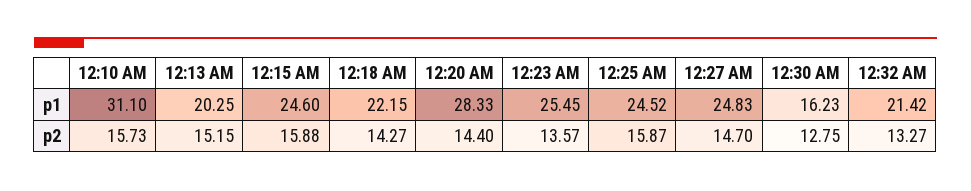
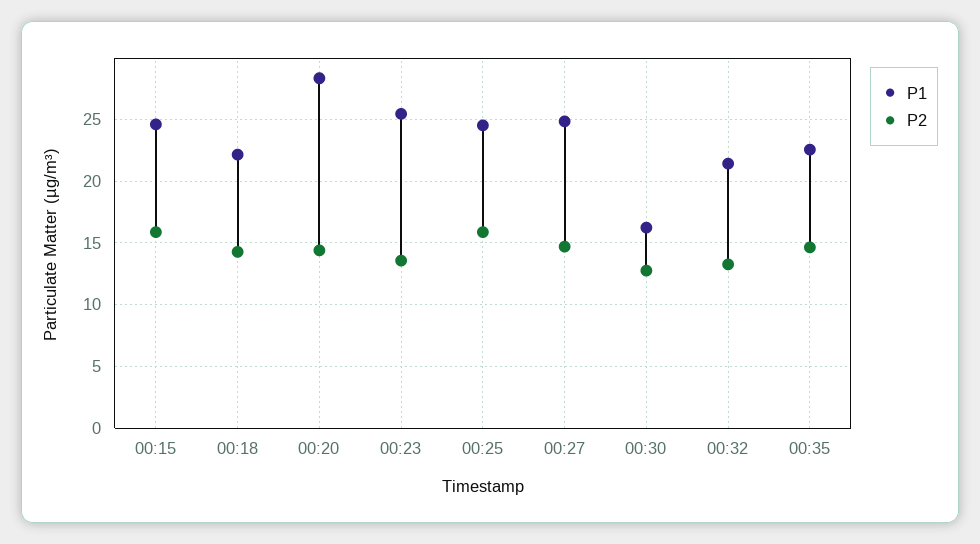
p1, 12:10 AM: 31.1 -> none
p1, 12:13 AM: 20.25 -> none
p2, 12:10 AM: 15.73 -> none
p2, 12:13 AM: 15.15 -> none
p1, 00:35: none -> 22.5
p2, 00:35: none -> 14.5

